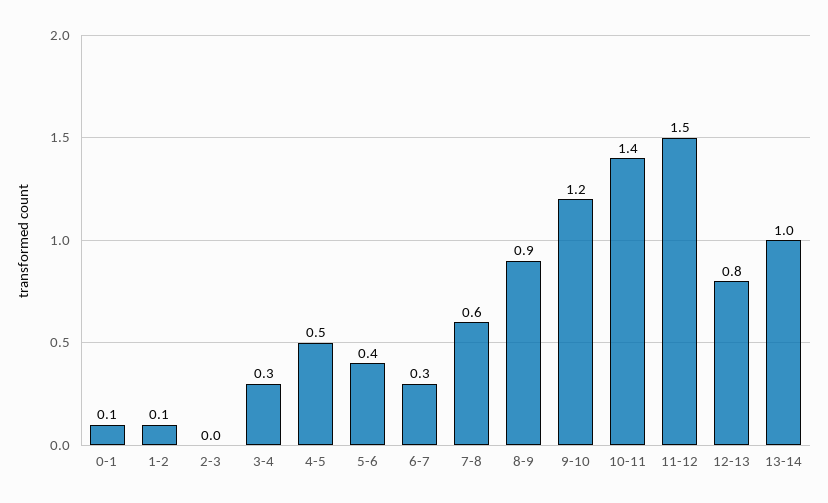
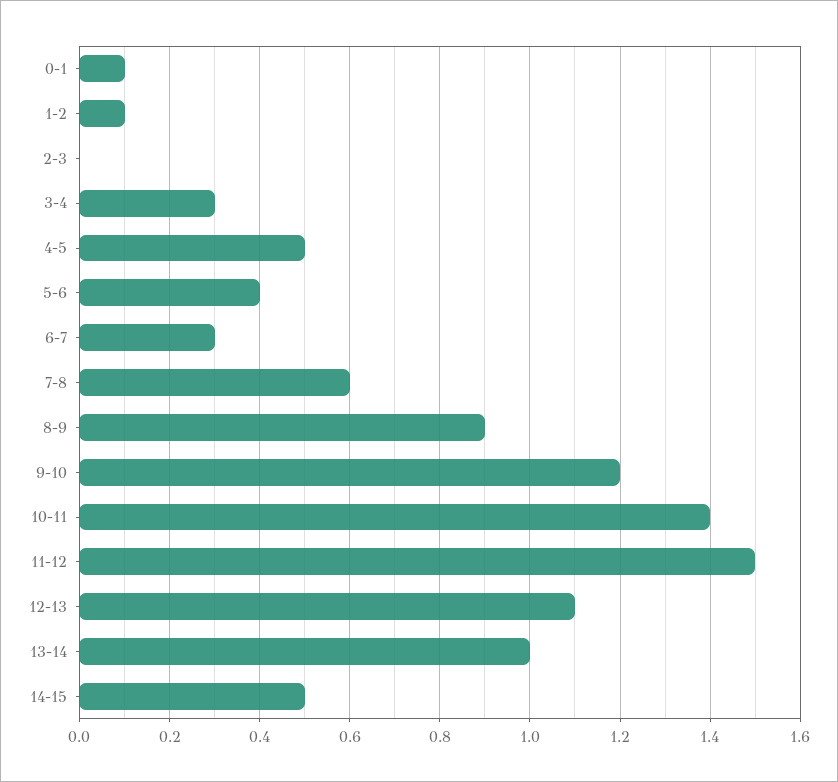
12-13: 0.8 -> 1.1
14-15: none -> 0.5

